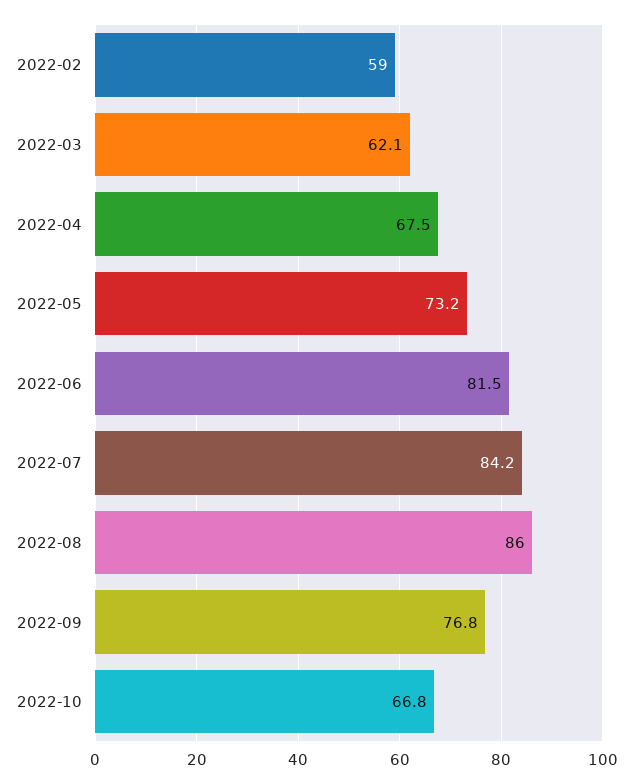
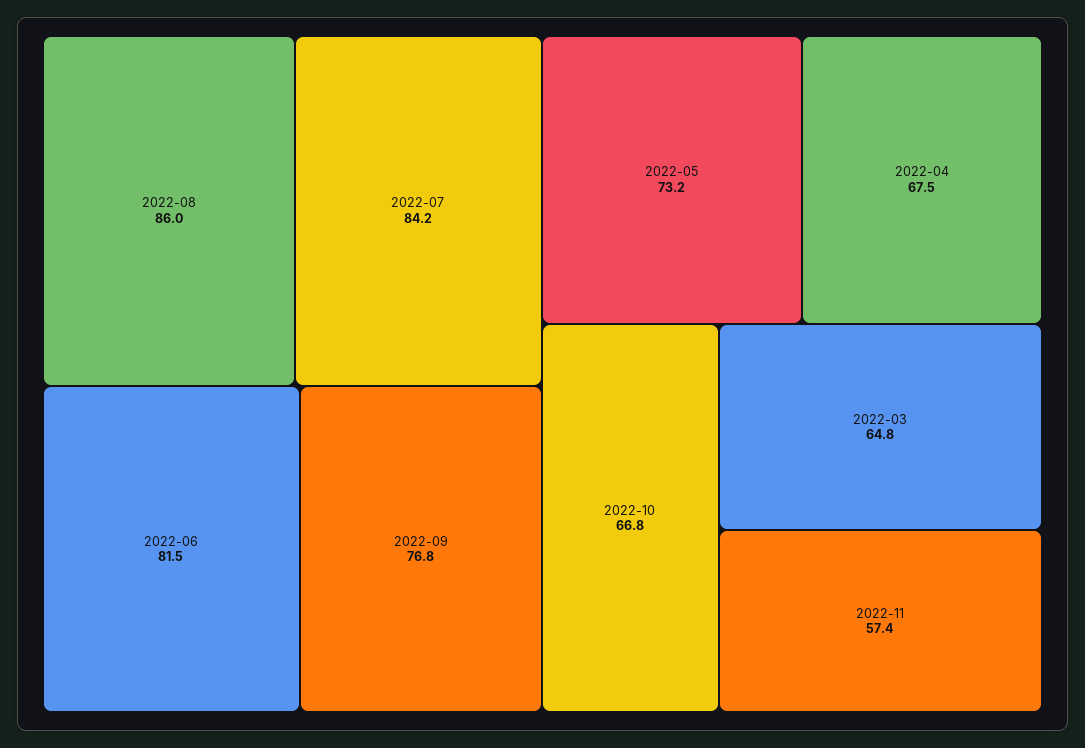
2022-02: 59 -> none
2022-03: 62.1 -> 64.8
2022-11: none -> 57.4

